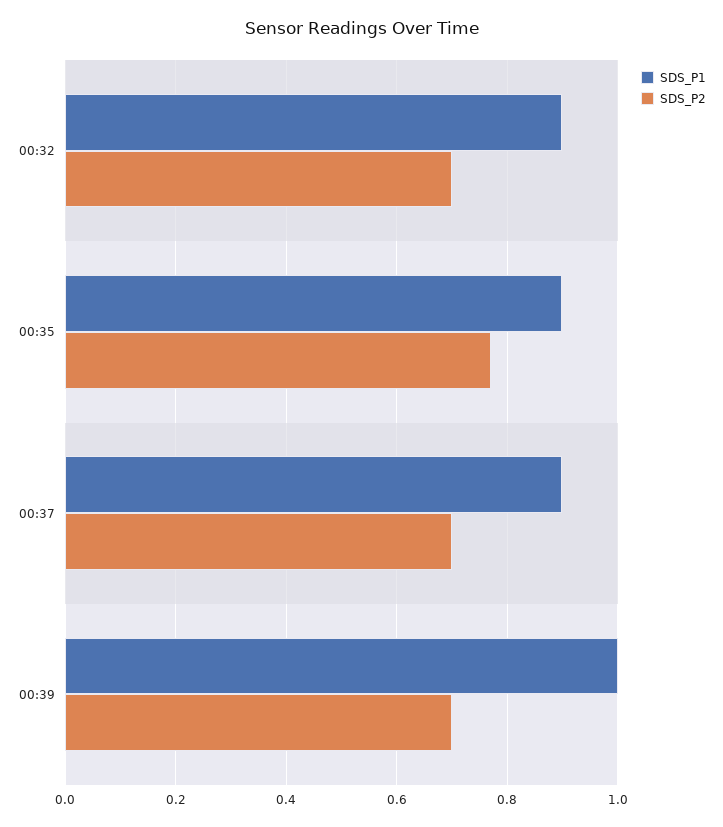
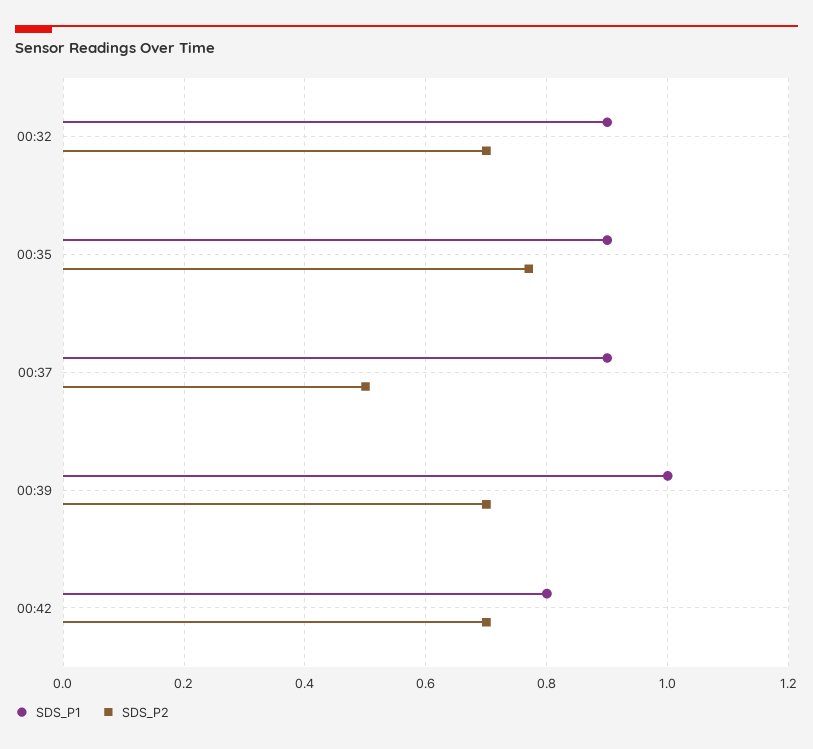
SDS_P2, 00:37: 0.7 -> 0.5
SDS_P1, 00:42: none -> 0.8
SDS_P2, 00:42: none -> 0.7

